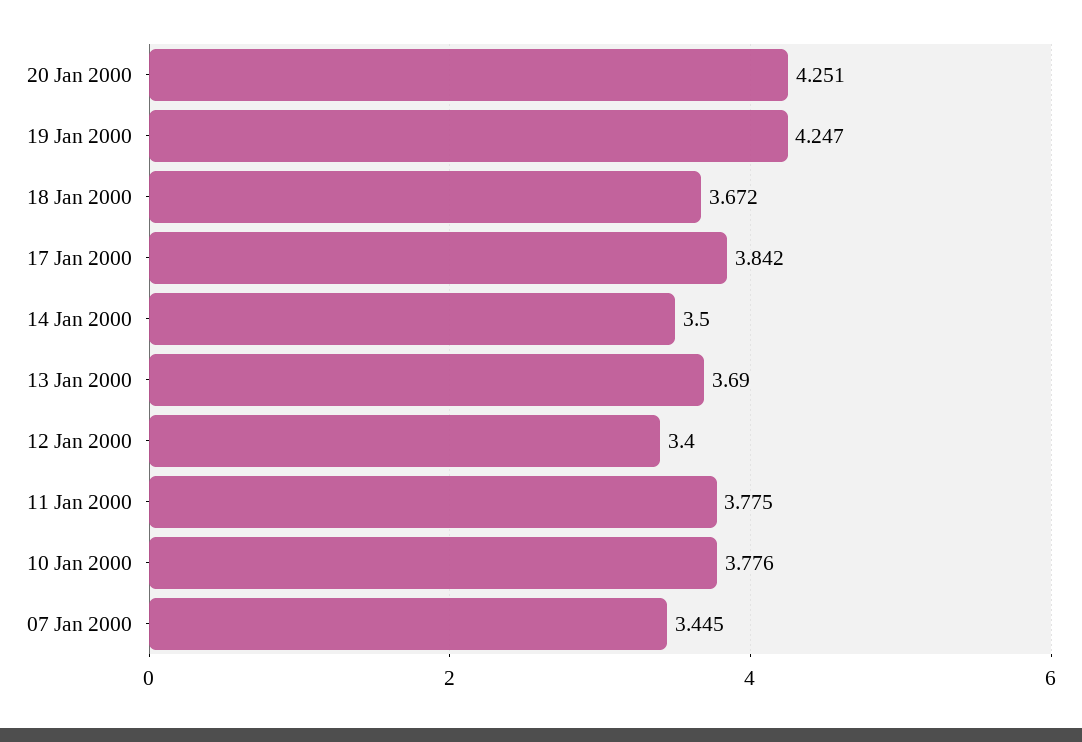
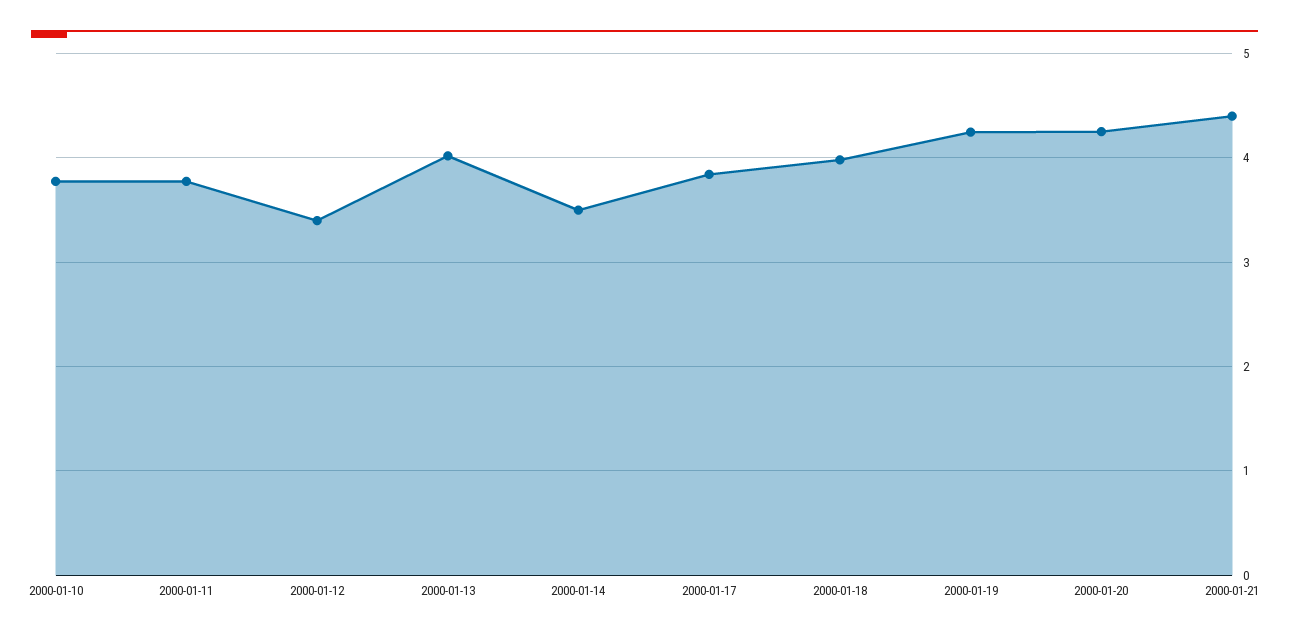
18 Jan 2000: 3.672 -> 4
13 Jan 2000: 3.69 -> 4
07 Jan 2000: 3.445 -> none
2000-01-21: none -> 4.4

